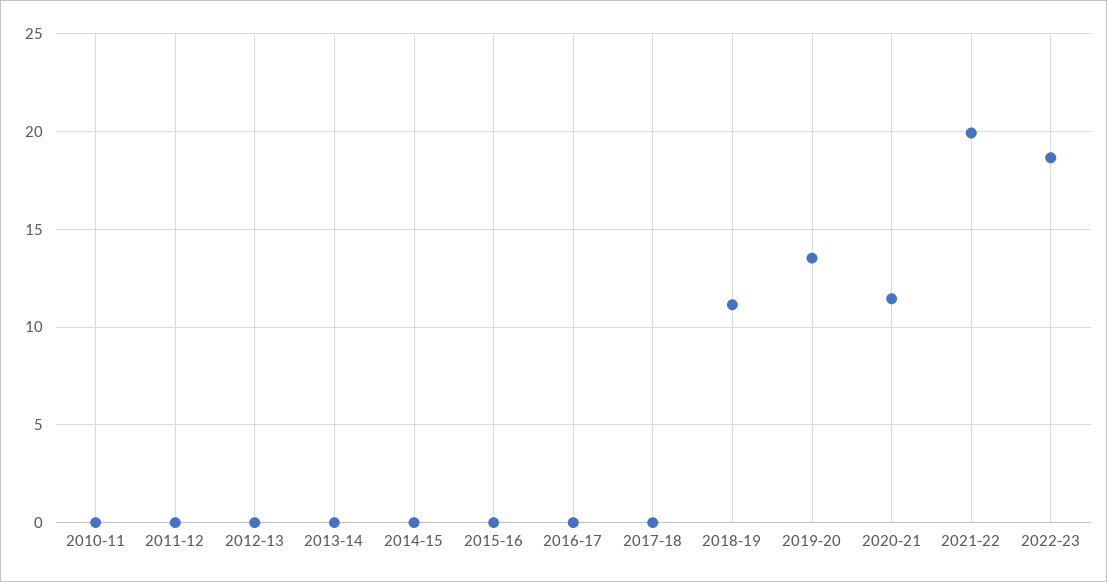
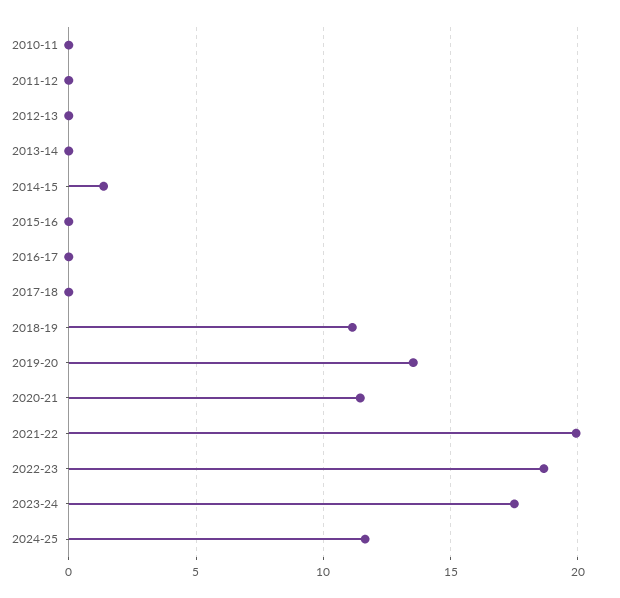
2014-15: 0 -> 1.5
2023-24: none -> 17.5
2024-25: none -> 11.5

